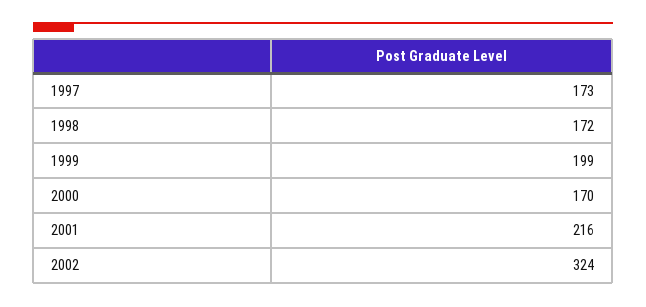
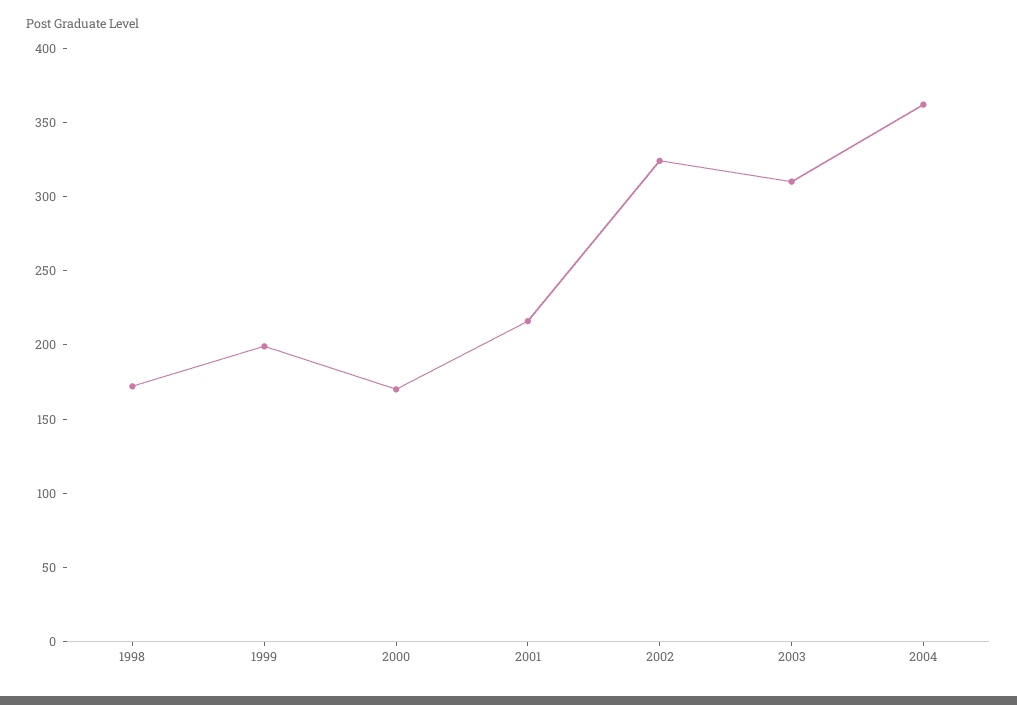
1997: 173 -> none
2003: none -> 310
2004: none -> 360

